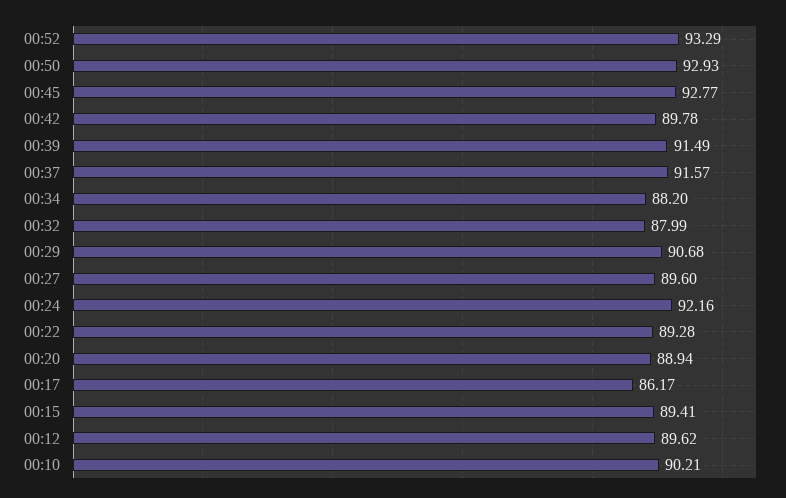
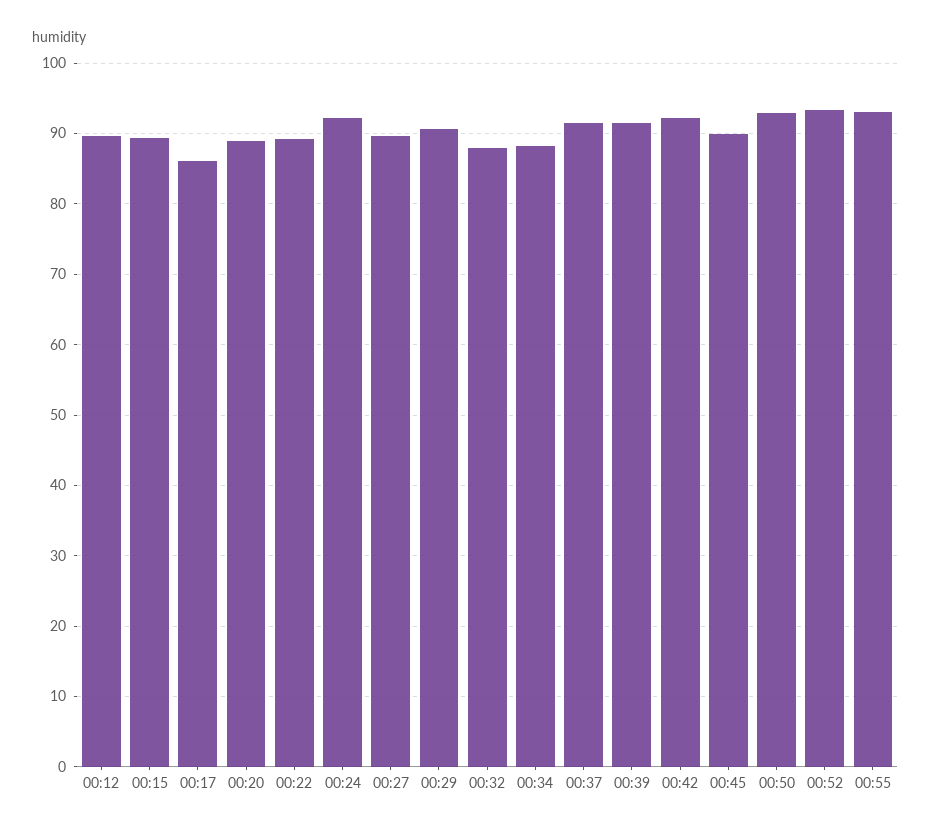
00:45: 92.77 -> 90
00:42: 89.78 -> 92
00:10: 90.21 -> none
00:55: none -> 93

